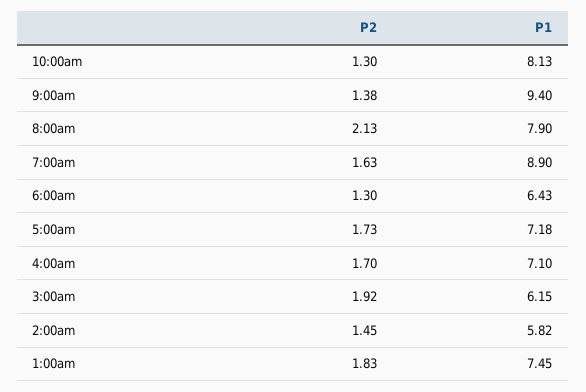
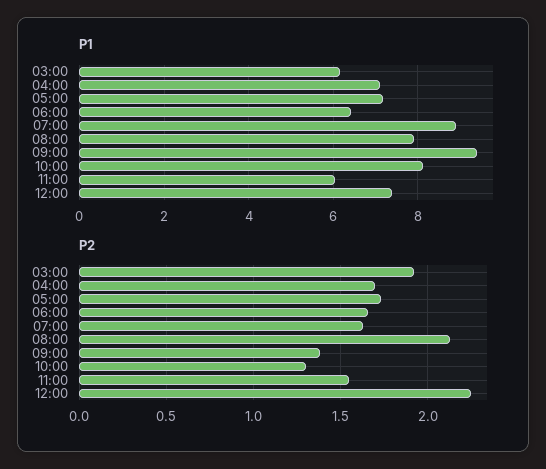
P2, 6:00am: 1.3 -> 1.65
P2, 2:00am: 1.45 -> none
P1, 2:00am: 5.82 -> none
P2, 1:00am: 1.83 -> none
P1, 1:00am: 7.45 -> none
P1, 11:00: none -> 6
P1, 12:00: none -> 7.4
P2, 11:00: none -> 1.55
P2, 12:00: none -> 2.25

